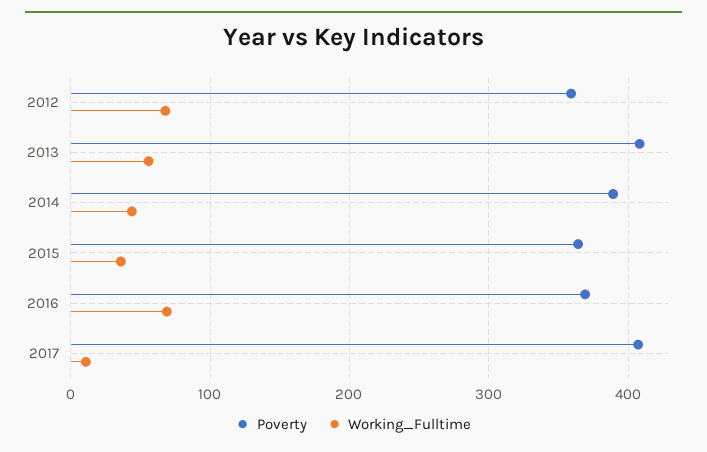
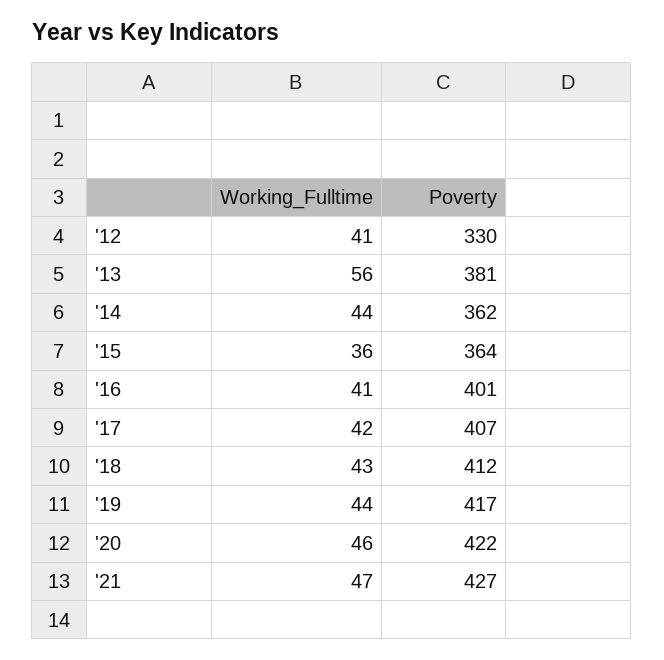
Poverty, 2012: 360 -> 330
Working_Fulltime, 2012: 70 -> 41
Poverty, 2013: 410 -> 381
Poverty, 2014: 390 -> 362
Poverty, 2016: 370 -> 401
Working_Fulltime, 2016: 70 -> 41
Working_Fulltime, 2017: 10 -> 42
Working_Fulltime, '18: none -> 43
Poverty, '18: none -> 412
Working_Fulltime, '19: none -> 44
Poverty, '19: none -> 417
Working_Fulltime, '20: none -> 46
Poverty, '20: none -> 422
Working_Fulltime, '21: none -> 47
Poverty, '21: none -> 427

